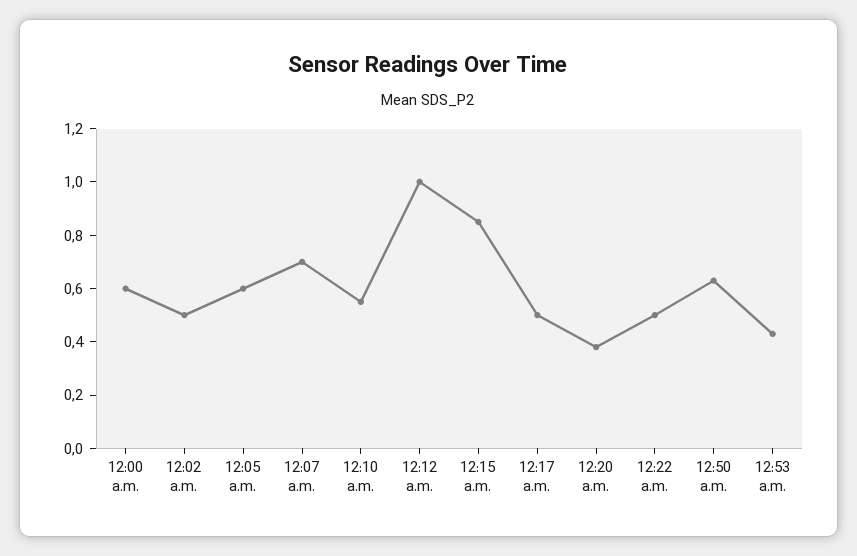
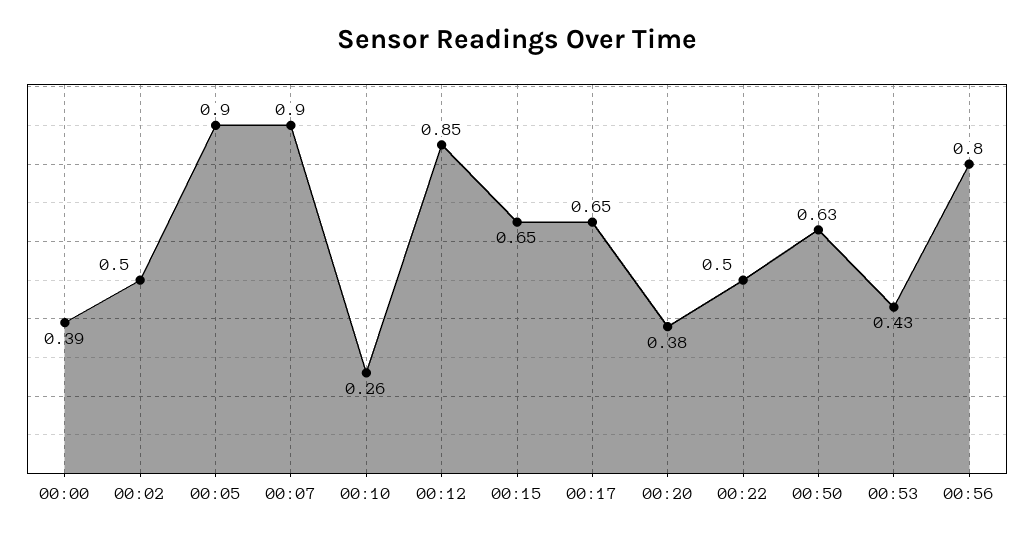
12:00 a.m.: 0.6 -> 0.39
12:05 a.m.: 0.6 -> 0.9
12:07 a.m.: 0.7 -> 0.9
12:10 a.m.: 0.55 -> 0.26
12:12 a.m.: 1 -> 0.85
12:15 a.m.: 0.85 -> 0.65
12:17 a.m.: 0.5 -> 0.65
00:56: none -> 0.8

